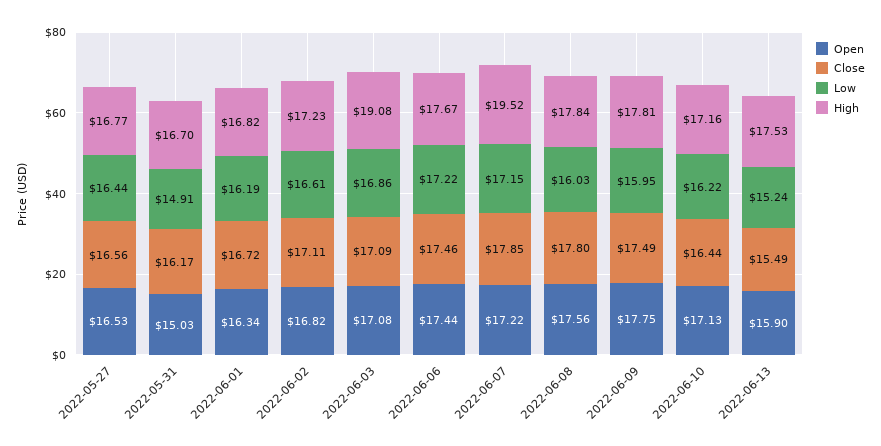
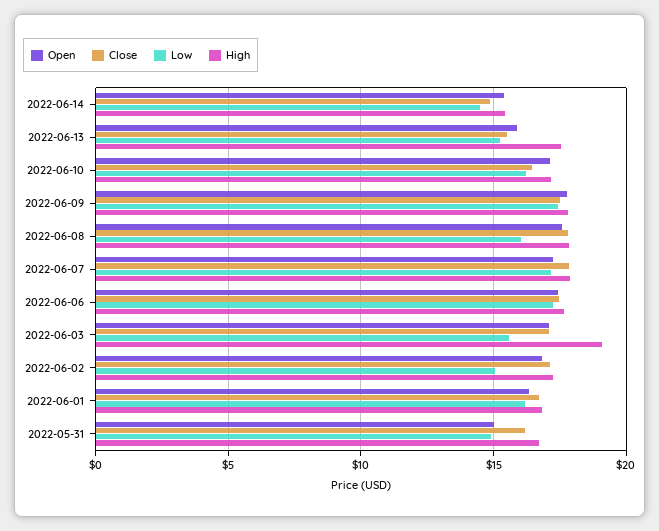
Open, 2022-05-27: 16.53 -> none
Close, 2022-05-27: 16.56 -> none
Low, 2022-05-27: 16.44 -> none
High, 2022-05-27: 16.77 -> none
Low, 2022-06-02: 16.61 -> 15
Low, 2022-06-03: 16.86 -> 15.5
High, 2022-06-07: 19.52 -> 18
Low, 2022-06-09: 15.95 -> 17.5
Open, 2022-06-14: none -> 15.5
Close, 2022-06-14: none -> 15
Low, 2022-06-14: none -> 14.5
High, 2022-06-14: none -> 15.5

